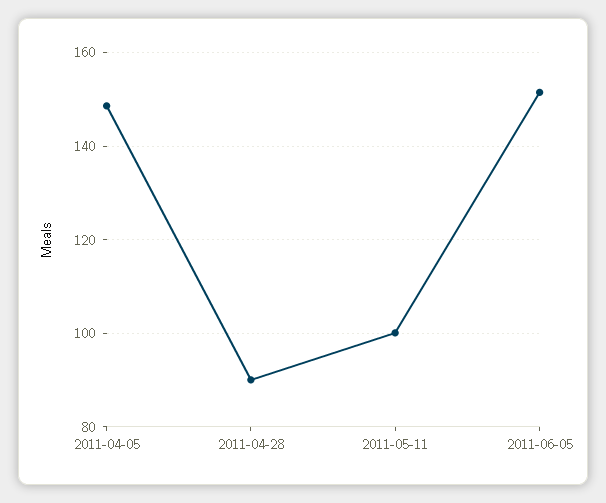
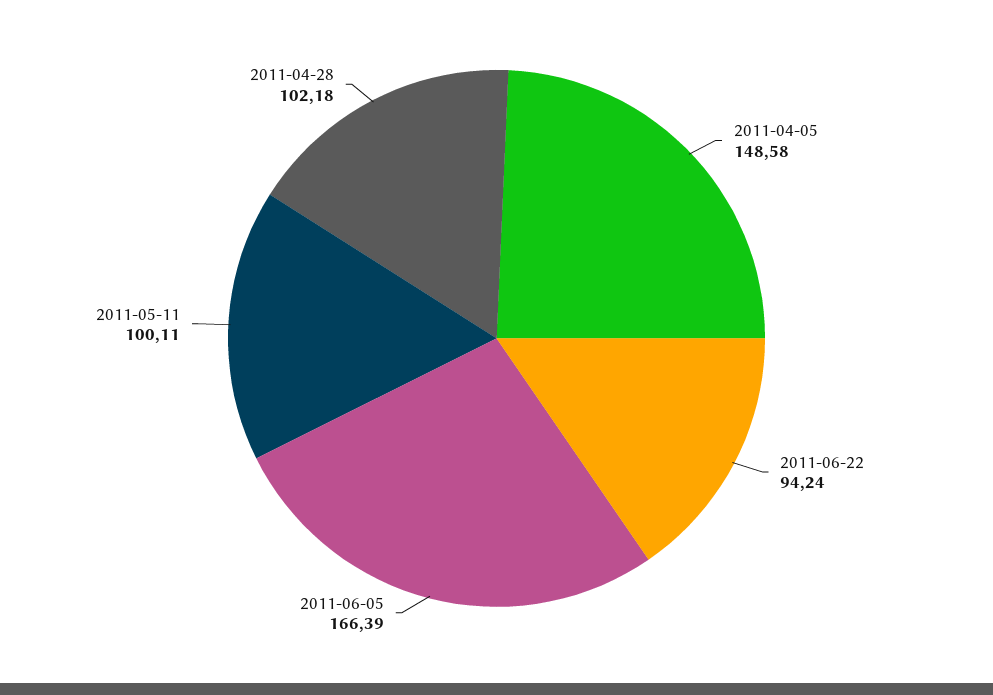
2011-04-28: 90 -> 102.18
2011-06-05: 152 -> 166.39
2011-06-22: none -> 94.24

